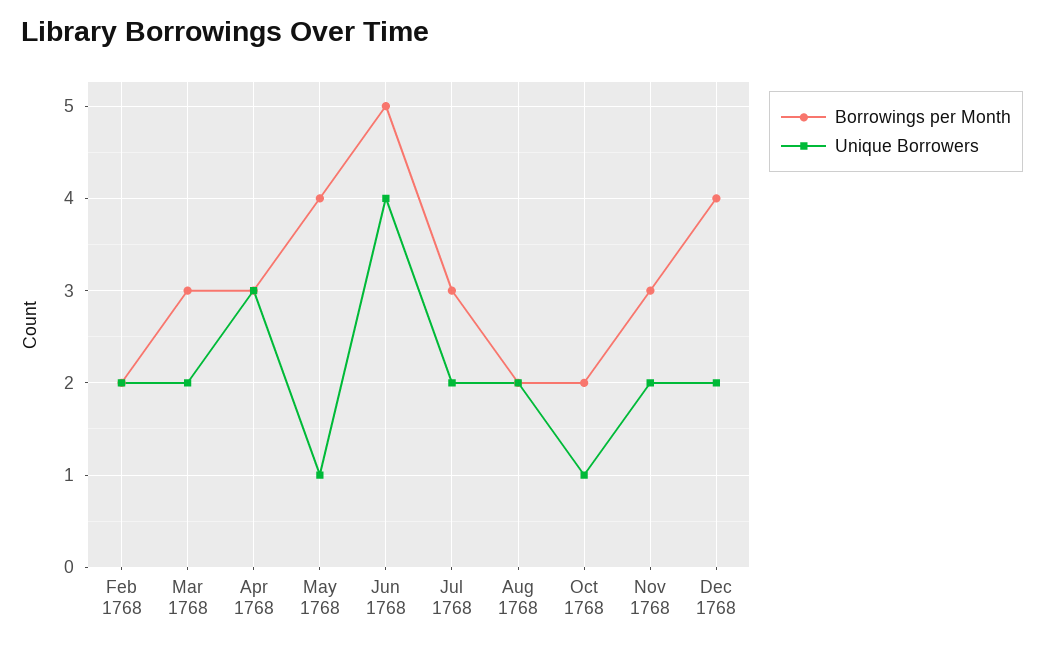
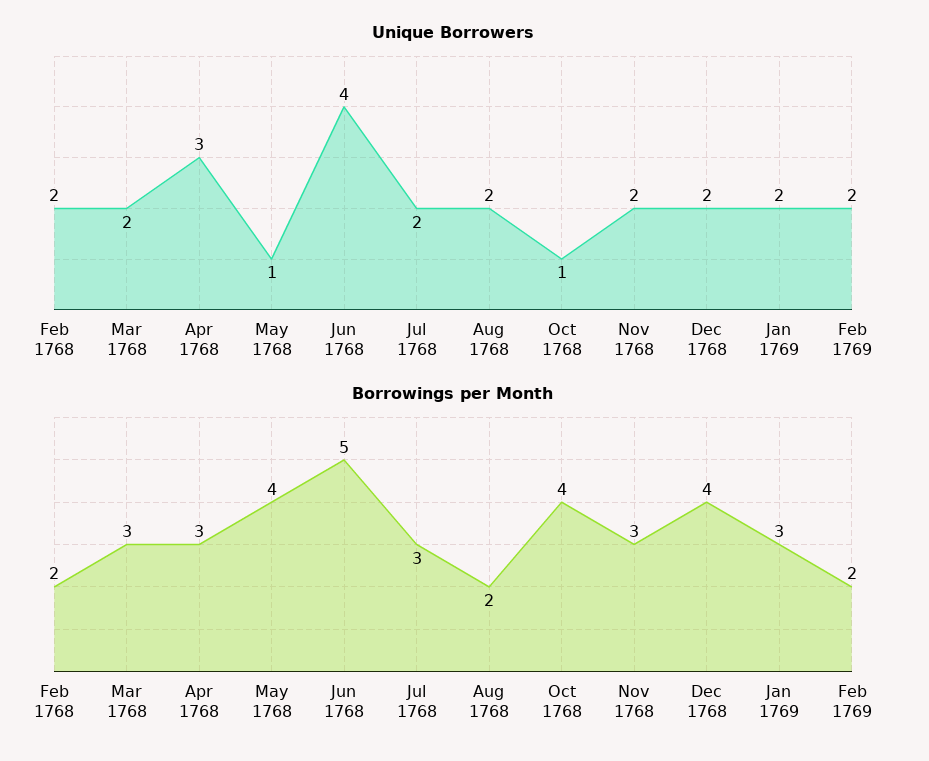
Borrowings per Month, Oct 1768: 2 -> 4
Unique Borrowers, Jan 1769: none -> 2
Unique Borrowers, Feb 1769: none -> 2
Borrowings per Month, Jan 1769: none -> 3
Borrowings per Month, Feb 1769: none -> 2

